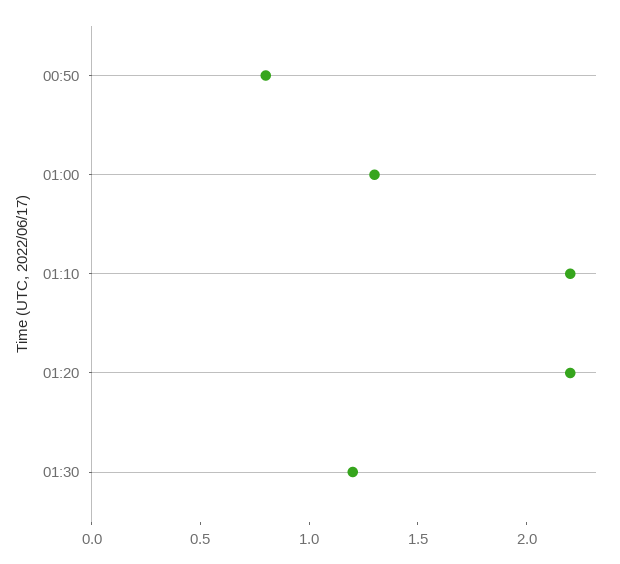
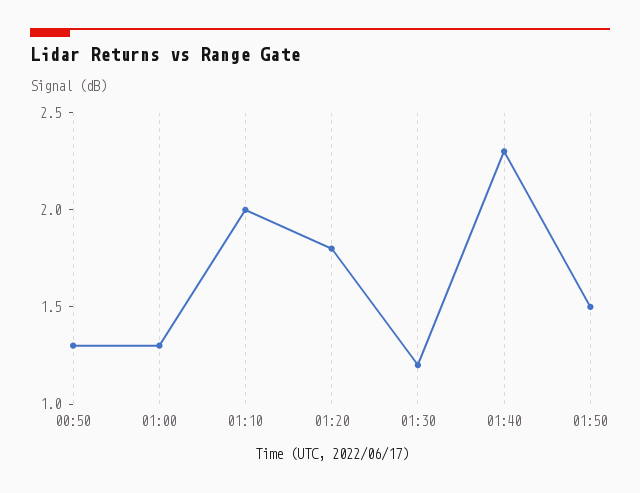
00:50: 0.8 -> 1.3
01:10: 2.2 -> 2
01:20: 2.2 -> 1.8
01:40: none -> 2.3
01:50: none -> 1.5

